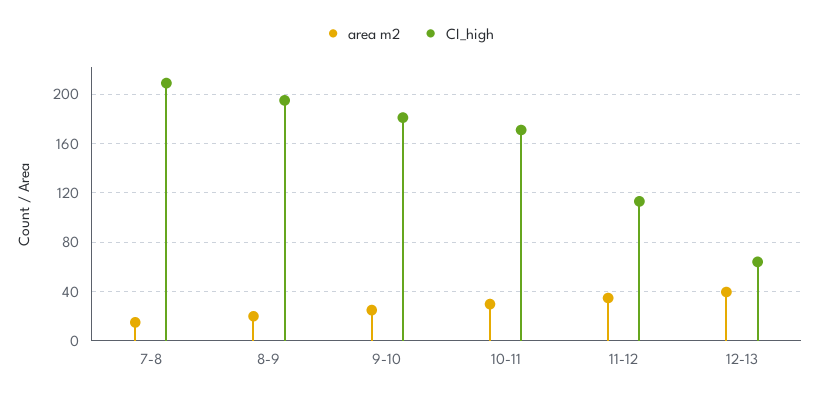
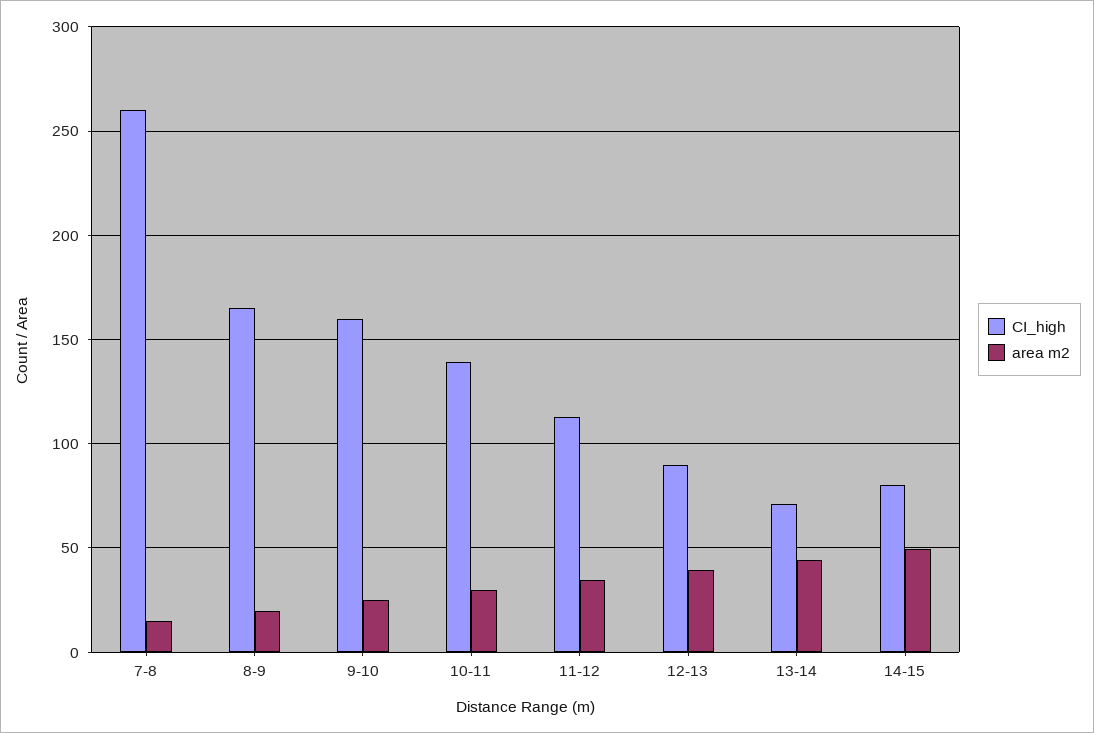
CI_high, 7-8: 210 -> 260
CI_high, 8-9: 195 -> 165
CI_high, 9-10: 180 -> 160
CI_high, 10-11: 170 -> 140
CI_high, 12-13: 65 -> 90
CI_high, 13-14: none -> 70
area m2, 13-14: none -> 45
CI_high, 14-15: none -> 80
area m2, 14-15: none -> 50

